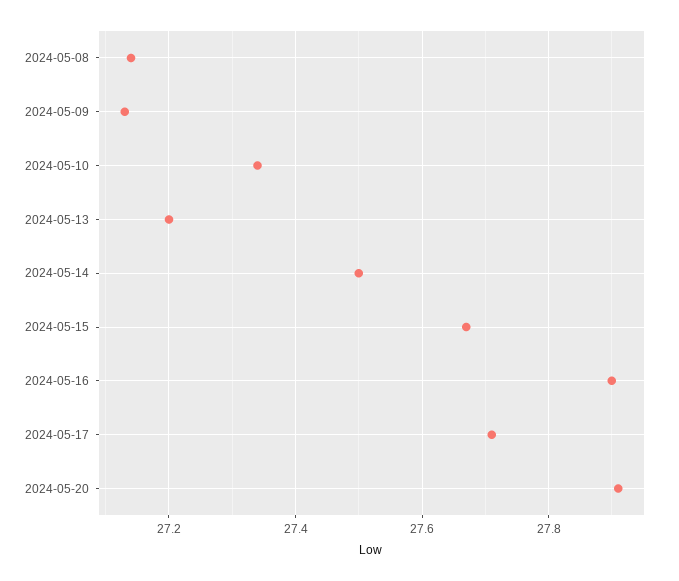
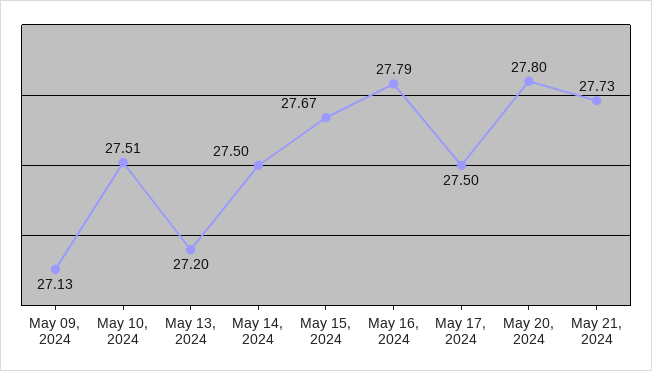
2024-05-08: 27.15 -> none
2024-05-10: 27.35 -> 27.51
2024-05-16: 27.9 -> 27.79
2024-05-17: 27.7 -> 27.5
2024-05-20: 27.9 -> 27.8
May 21, 2024: none -> 27.73

